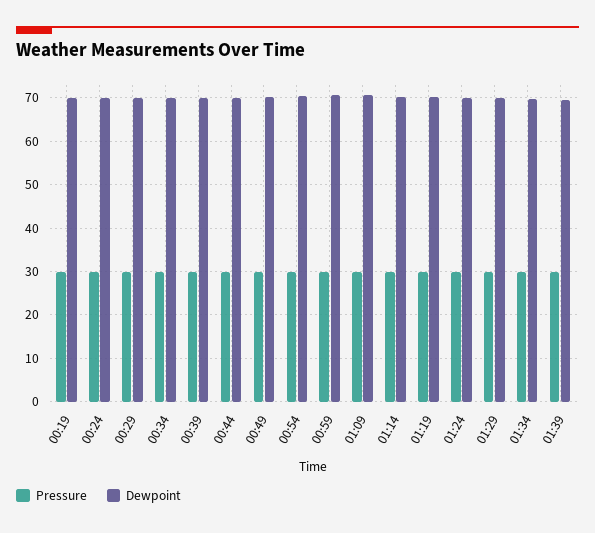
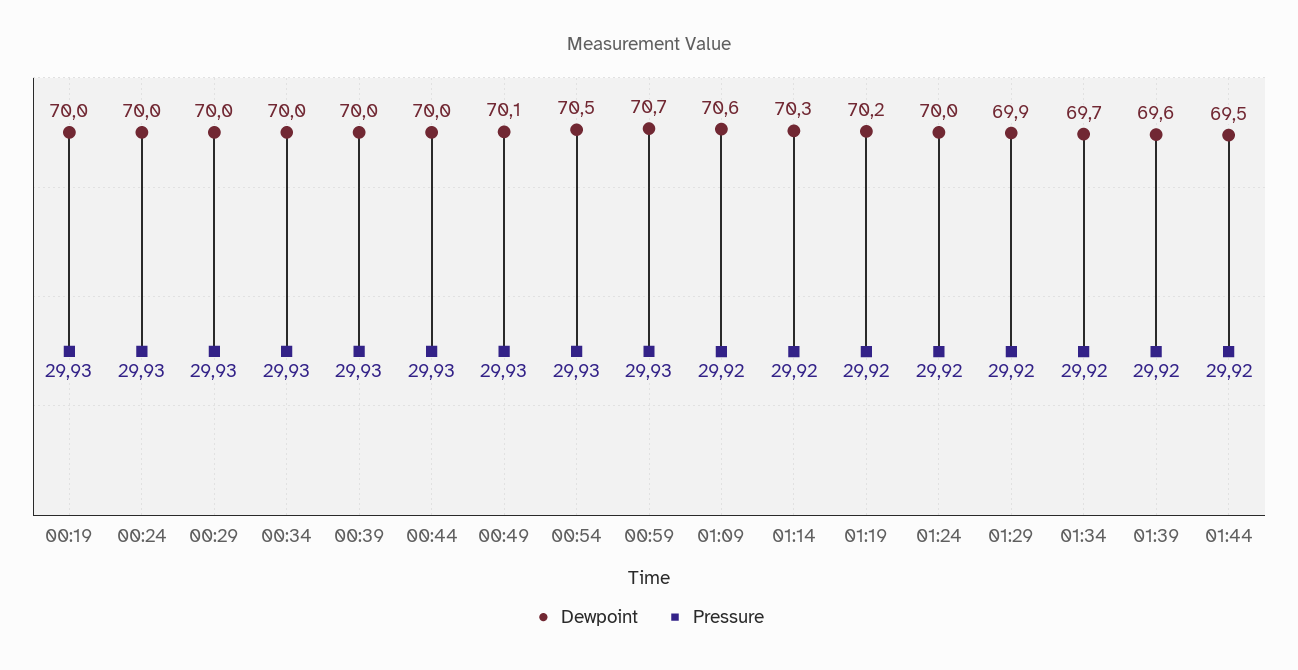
Dewpoint, 01:44: none -> 69.5
Pressure, 01:44: none -> 29.92

